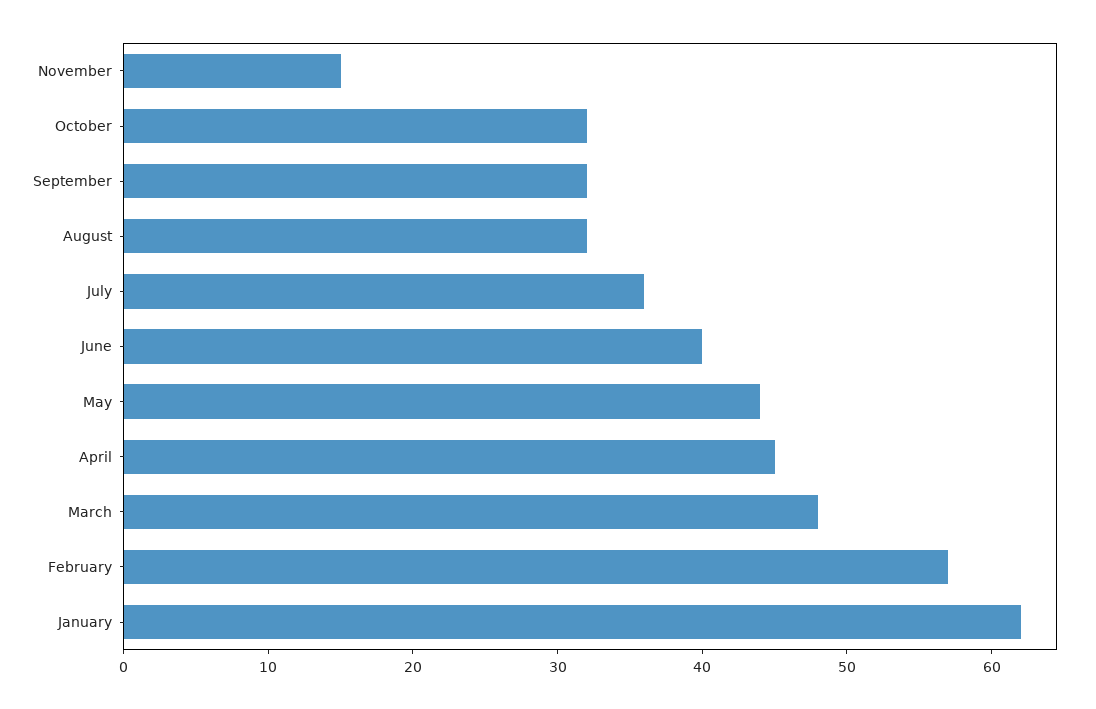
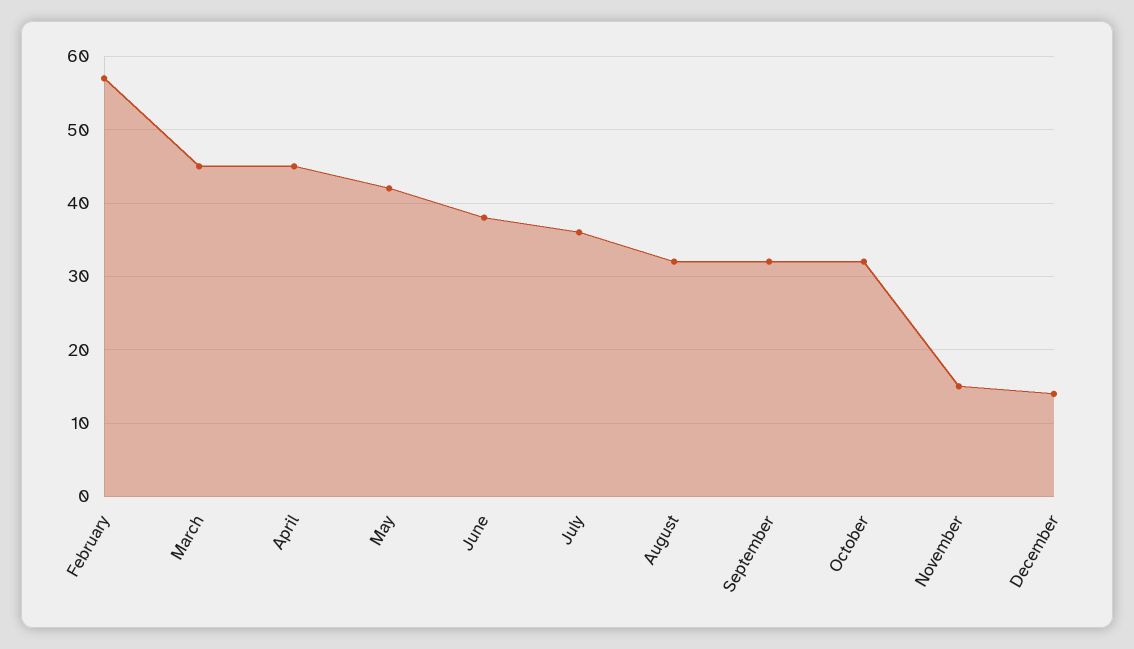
June: 40 -> 38
May: 44 -> 42
March: 48 -> 45
January: 62 -> none
December: none -> 14

